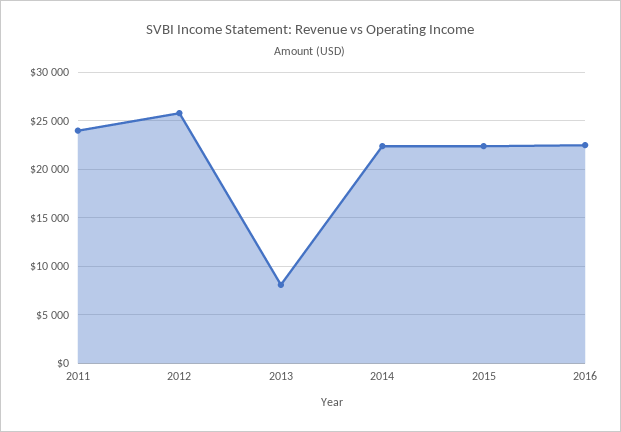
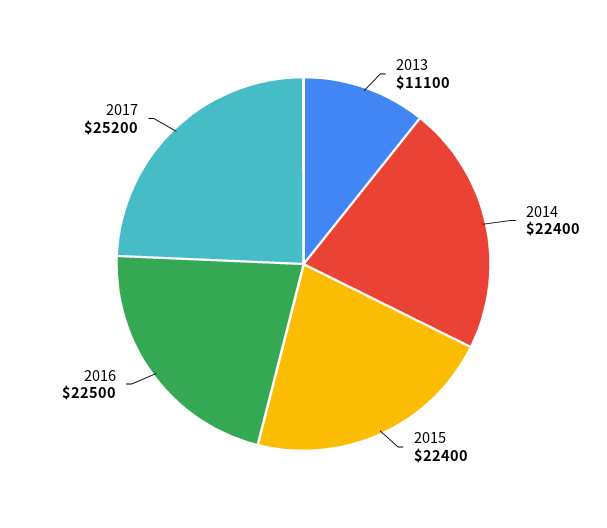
2011: 24000 -> none
2012: 26000 -> none
2013: 8000 -> 11100
2017: none -> 25200

